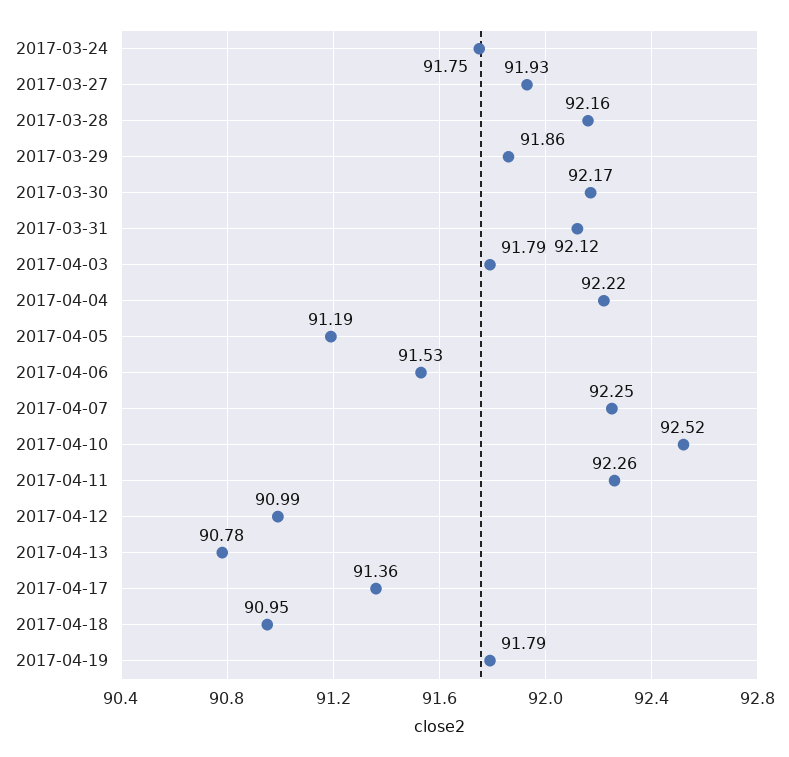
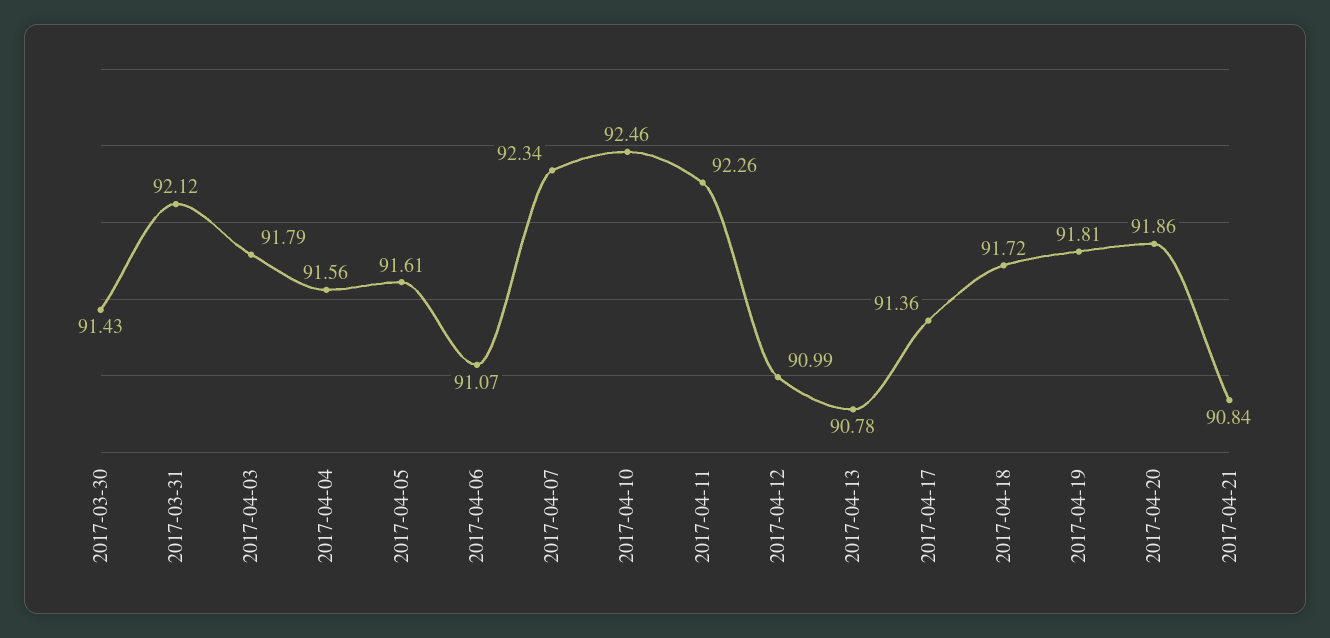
2017-03-24: 91.75 -> none
2017-03-27: 91.93 -> none
2017-03-28: 92.16 -> none
2017-03-29: 91.86 -> none
2017-03-30: 92.17 -> 91.43
2017-04-04: 92.22 -> 91.56
2017-04-05: 91.19 -> 91.61
2017-04-06: 91.53 -> 91.07
2017-04-07: 92.25 -> 92.34
2017-04-10: 92.52 -> 92.46
2017-04-18: 90.95 -> 91.72
2017-04-19: 91.79 -> 91.81
2017-04-20: none -> 91.86
2017-04-21: none -> 90.84

